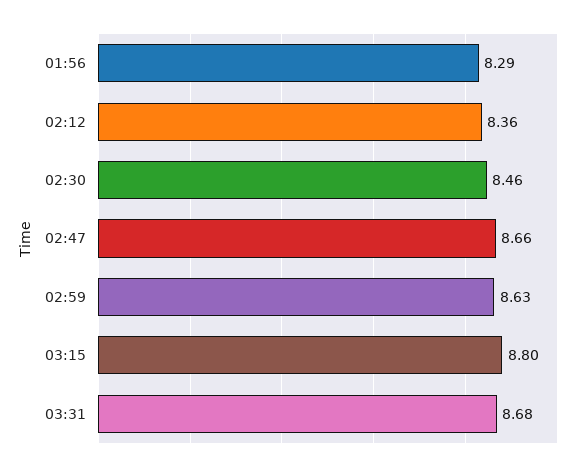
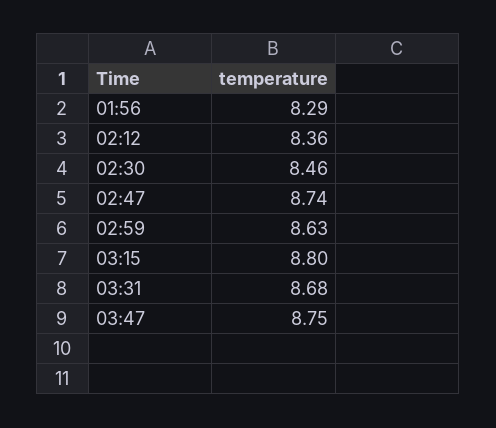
02:47: 8.66 -> 8.74
03:47: none -> 8.75

